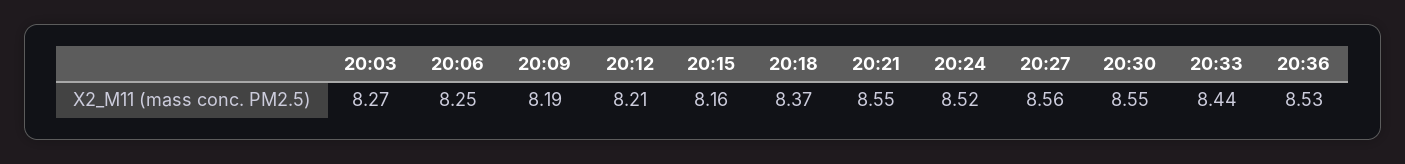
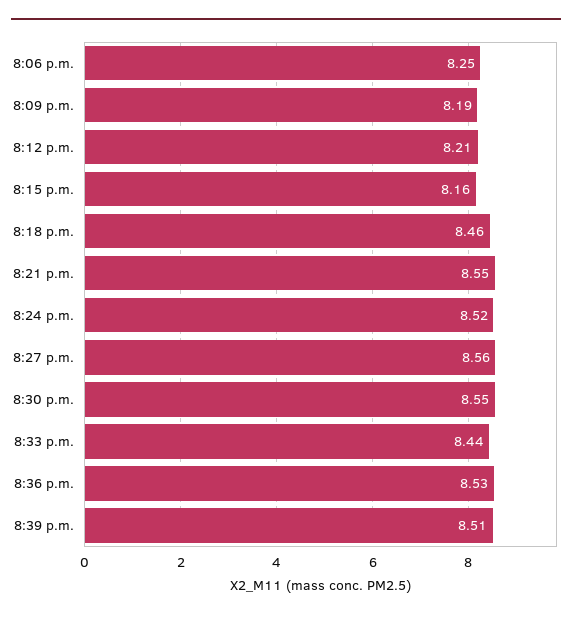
20:03: 8.27 -> none
20:18: 8.37 -> 8.46
8:39 p.m.: none -> 8.51

